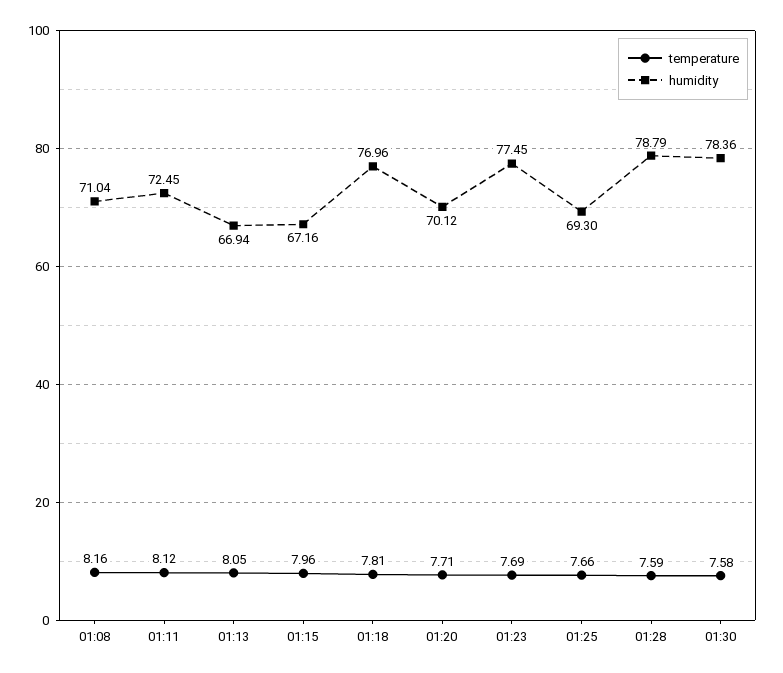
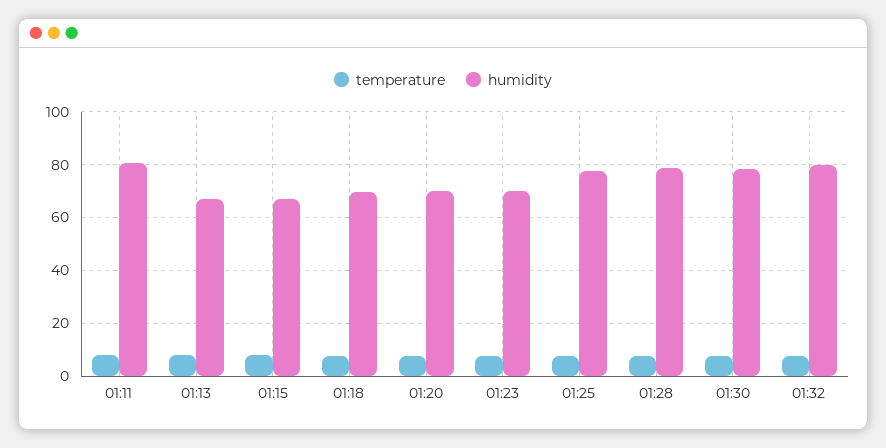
temperature, 01:08: 8.16 -> none
humidity, 01:08: 71.04 -> none
humidity, 01:11: 72.45 -> 80
humidity, 01:18: 76.96 -> 70
humidity, 01:23: 77.45 -> 70
humidity, 01:25: 69.3 -> 77.5
temperature, 01:32: none -> 7.5
humidity, 01:32: none -> 80

